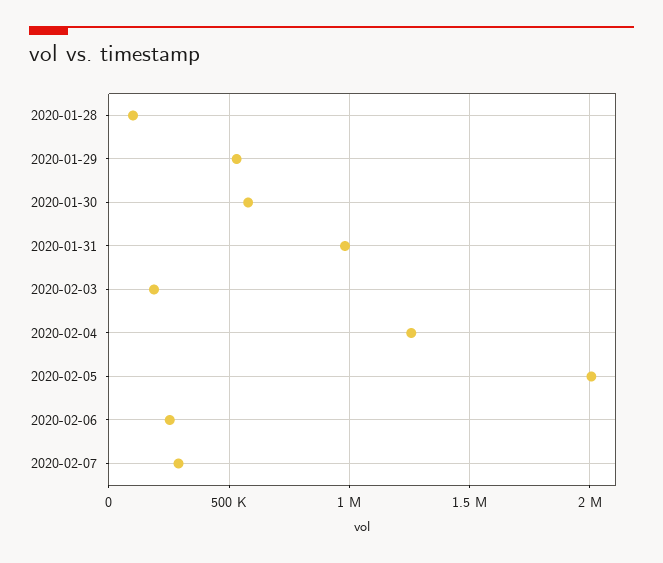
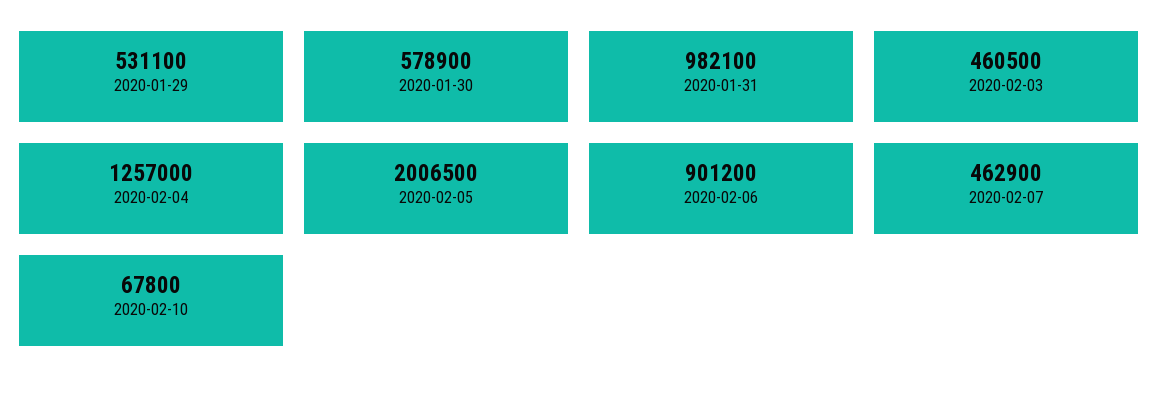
2020-01-28: 100000 -> none
2020-02-03: 200000 -> 460500
2020-02-06: 250000 -> 901200
2020-02-07: 300000 -> 462900
2020-02-10: none -> 67800

